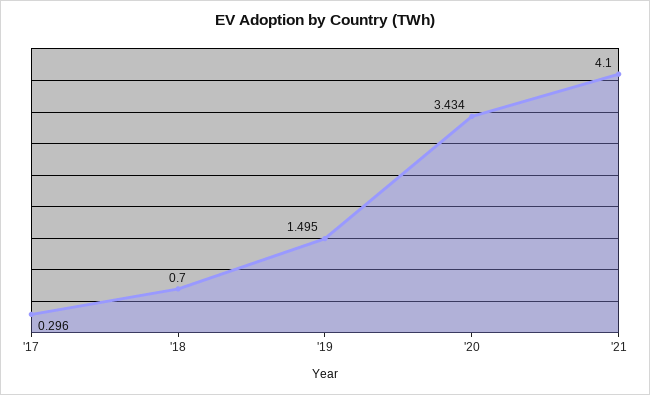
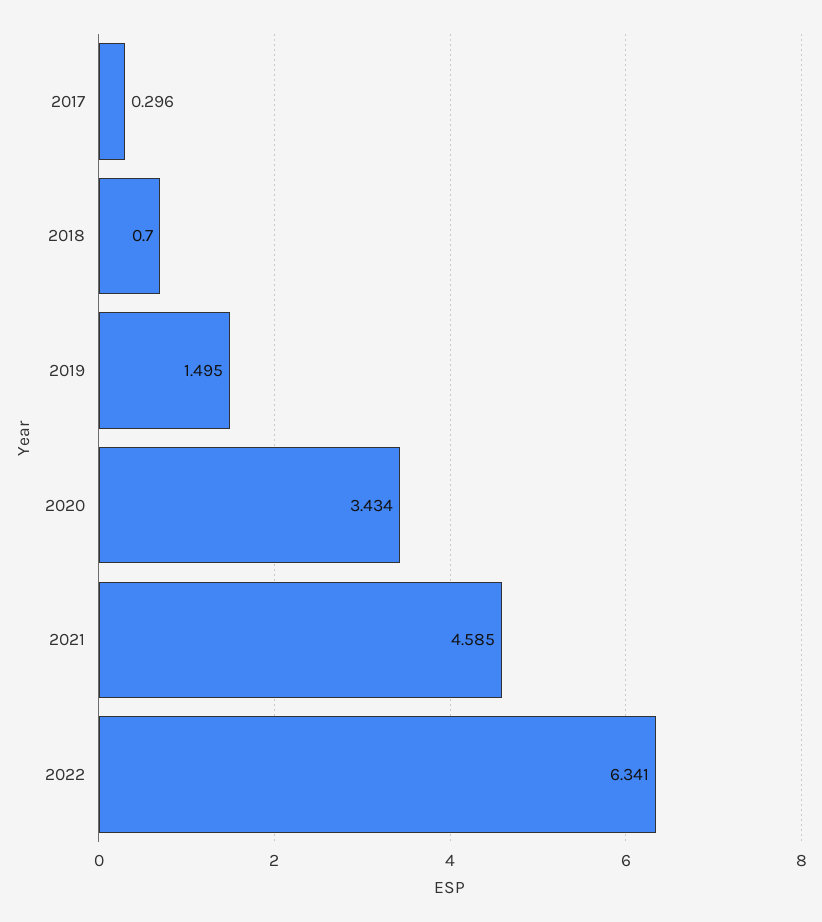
'21: 4.1 -> 4.585
2022: none -> 6.341

